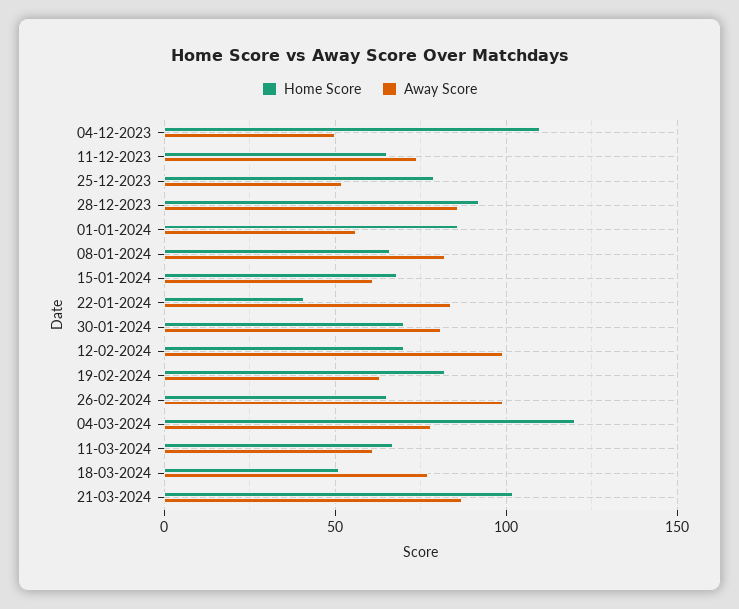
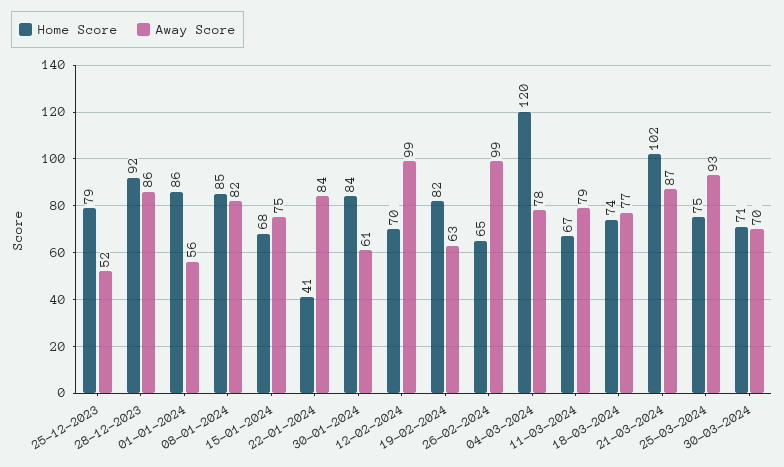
Home Score, 04-12-2023: 110 -> none
Away Score, 04-12-2023: 50 -> none
Home Score, 11-12-2023: 65 -> none
Away Score, 11-12-2023: 75 -> none
Home Score, 08-01-2024: 65 -> 85
Away Score, 15-01-2024: 60 -> 75
Home Score, 30-01-2024: 70 -> 84
Away Score, 30-01-2024: 80 -> 61
Away Score, 11-03-2024: 60 -> 79
Home Score, 18-03-2024: 50 -> 74
Home Score, 25-03-2024: none -> 75
Away Score, 25-03-2024: none -> 93
Home Score, 30-03-2024: none -> 71
Away Score, 30-03-2024: none -> 70

